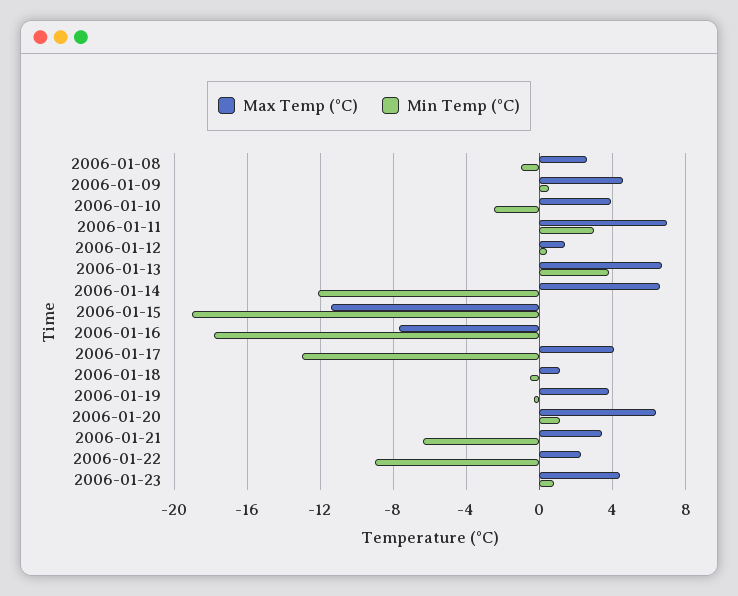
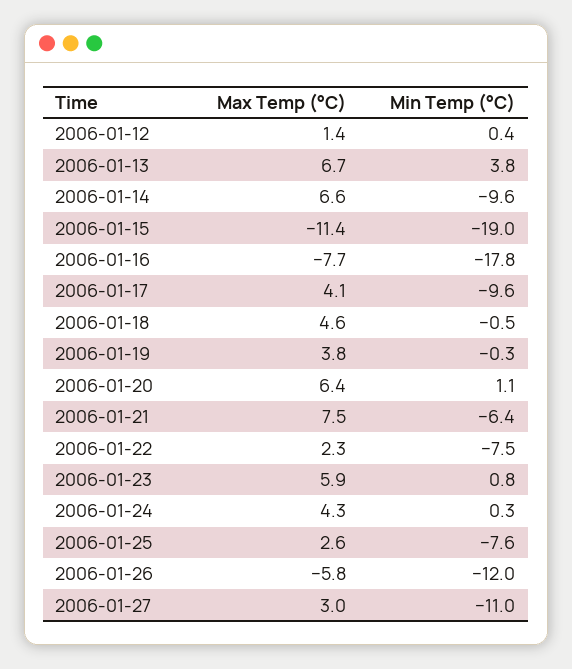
Max Temp (°C), 2006-01-08: 2.5 -> none
Min Temp (°C), 2006-01-08: -1 -> none
Max Temp (°C), 2006-01-09: 4.5 -> none
Min Temp (°C), 2006-01-09: 0.5 -> none
Max Temp (°C), 2006-01-10: 4 -> none
Min Temp (°C), 2006-01-10: -2.5 -> none
Max Temp (°C), 2006-01-11: 7 -> none
Min Temp (°C), 2006-01-11: 3 -> none
Min Temp (°C), 2006-01-14: -12 -> -9.6
Min Temp (°C), 2006-01-17: -13 -> -9.6
Max Temp (°C), 2006-01-18: 1 -> 4.6
Max Temp (°C), 2006-01-21: 3.5 -> 7.5
Min Temp (°C), 2006-01-22: -9 -> -7.5
Max Temp (°C), 2006-01-23: 4.5 -> 5.9
Max Temp (°C), 2006-01-24: none -> 4.3
Min Temp (°C), 2006-01-24: none -> 0.3
Max Temp (°C), 2006-01-25: none -> 2.6
Min Temp (°C), 2006-01-25: none -> -7.6
Max Temp (°C), 2006-01-26: none -> -5.8
Min Temp (°C), 2006-01-26: none -> -12
Max Temp (°C), 2006-01-27: none -> 3
Min Temp (°C), 2006-01-27: none -> -11

